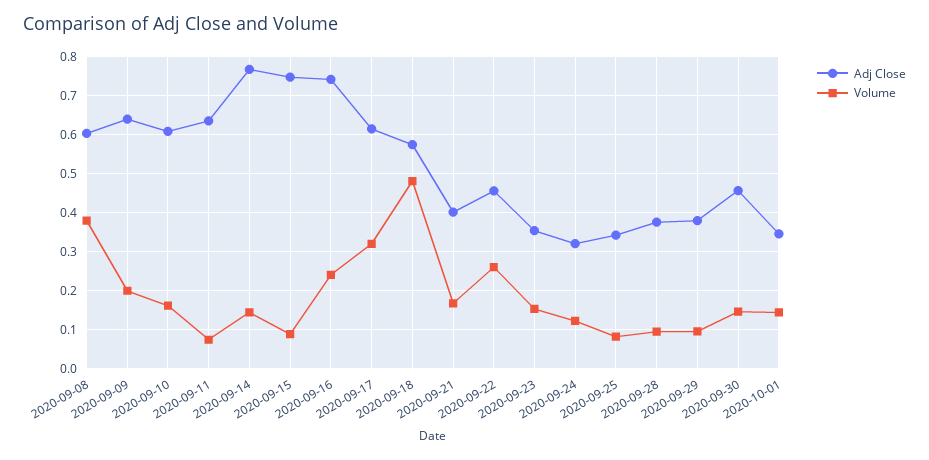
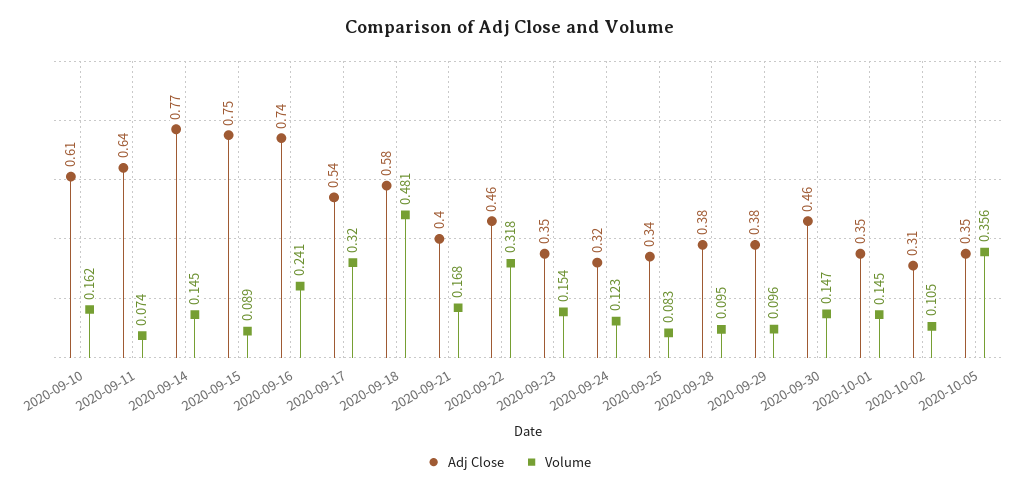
Adj Close, 2020-09-08: 0.6 -> none
Volume, 2020-09-08: 0.38 -> none
Adj Close, 2020-09-09: 0.64 -> none
Volume, 2020-09-09: 0.2 -> none
Adj Close, 2020-09-17: 0.62 -> 0.54
Volume, 2020-09-22: 0.26 -> 0.318
Adj Close, 2020-10-02: none -> 0.31
Volume, 2020-10-02: none -> 0.105
Adj Close, 2020-10-05: none -> 0.35
Volume, 2020-10-05: none -> 0.356

